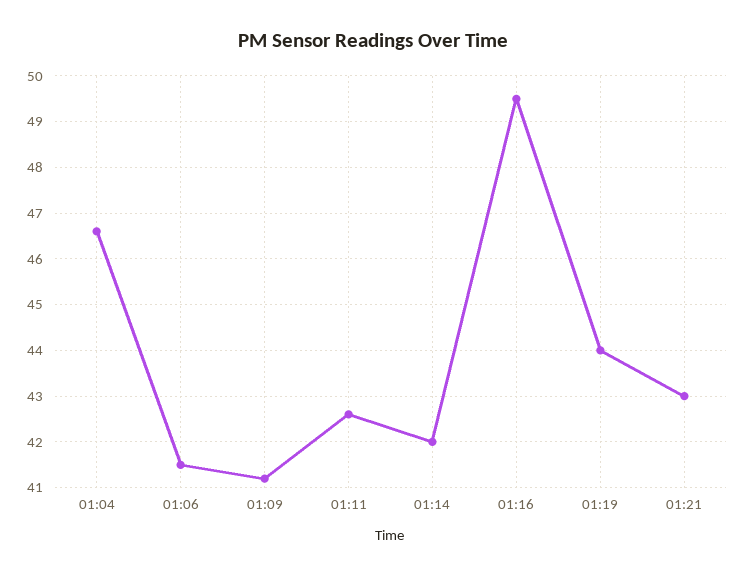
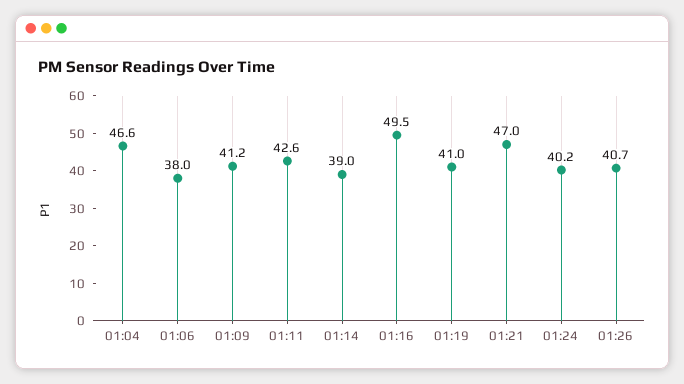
01:06: 41.5 -> 38
01:14: 42 -> 39
01:19: 44 -> 41
01:21: 43 -> 47
01:24: none -> 40.2
01:26: none -> 40.7

